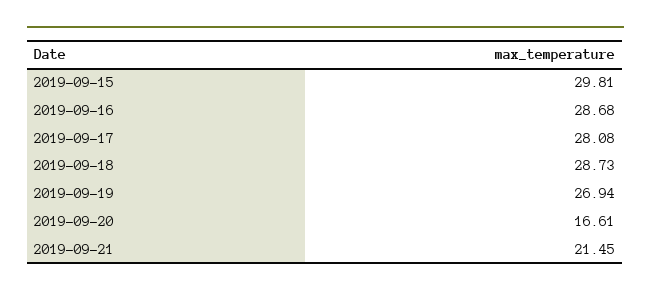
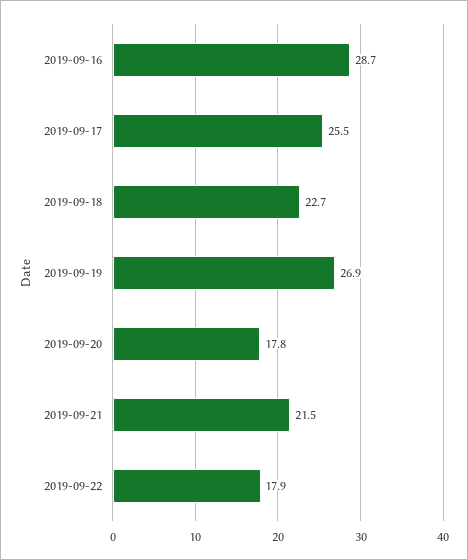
2019-09-15: 29.81 -> none
2019-09-17: 28.08 -> 25.5
2019-09-18: 28.73 -> 22.7
2019-09-20: 16.61 -> 17.8
2019-09-22: none -> 17.9

